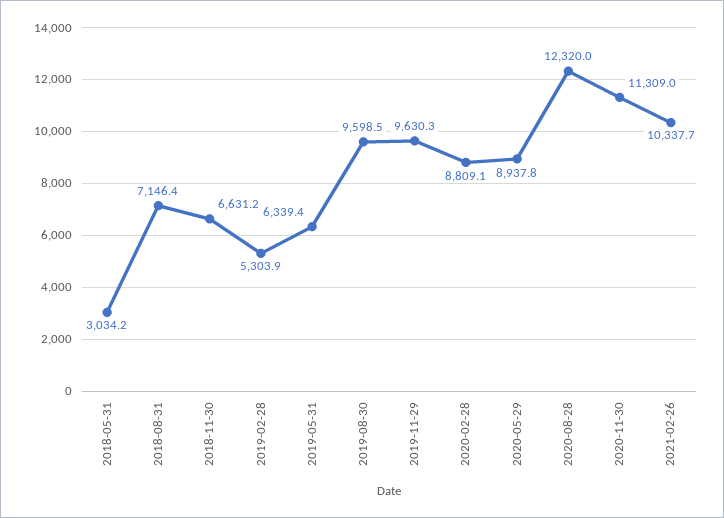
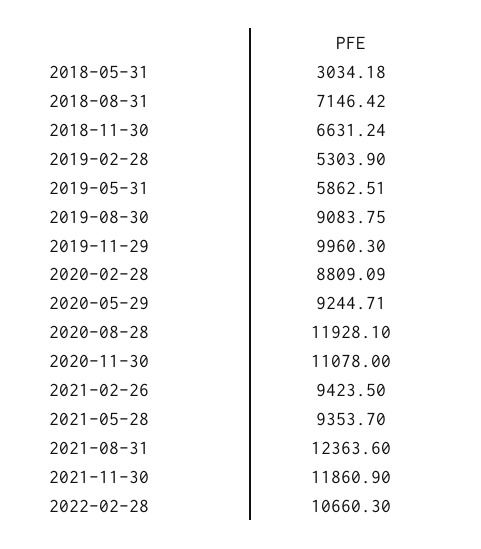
2019-05-31: 6339.4 -> 5862.51
2019-08-30: 9598.5 -> 9083.75
2019-11-29: 9630.3 -> 9960.3
2020-05-29: 8937.8 -> 9244.71
2020-08-28: 12320 -> 11928.1
2020-11-30: 11309 -> 11078
2021-02-26: 10337.7 -> 9423.5
2021-05-28: none -> 9353.7
2021-08-31: none -> 12363.6
2021-11-30: none -> 11860.9
2022-02-28: none -> 10660.3

